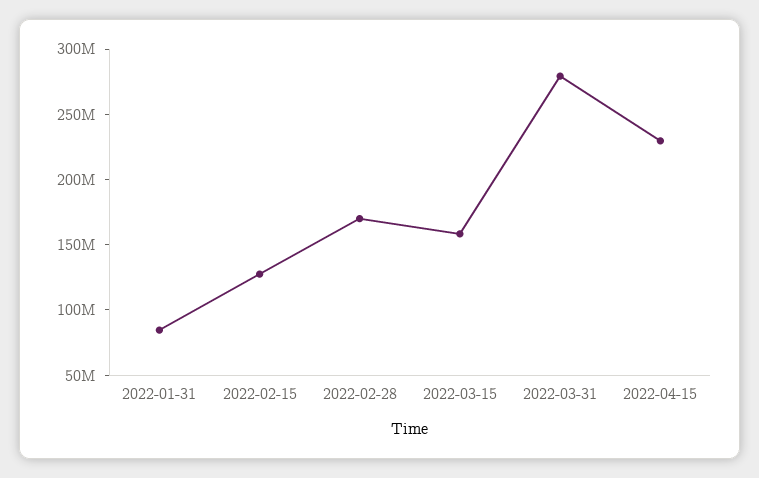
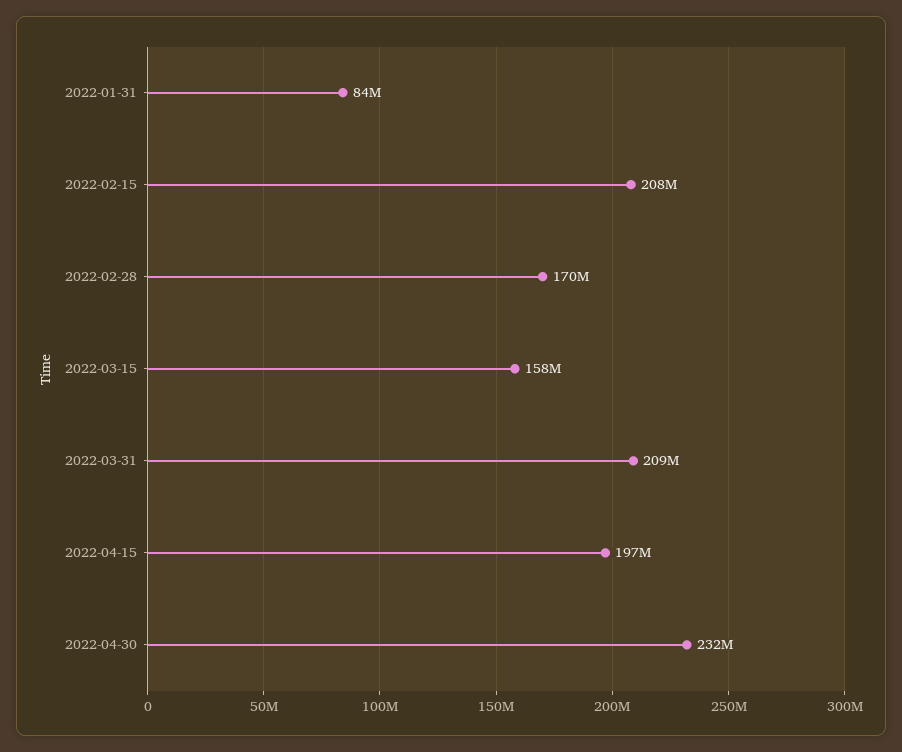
2022-02-15: 130000000 -> 208000000
2022-03-31: 280000000 -> 209000000
2022-04-15: 230000000 -> 197000000
2022-04-30: none -> 232000000

